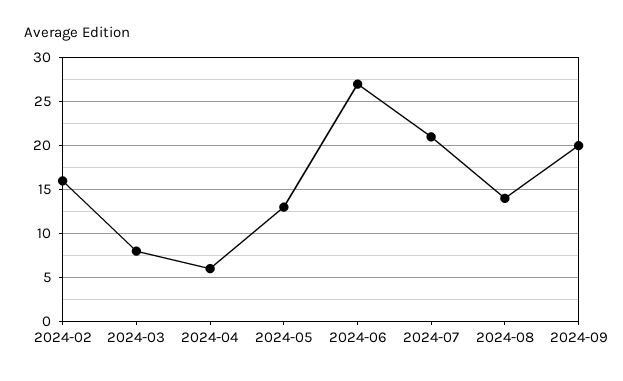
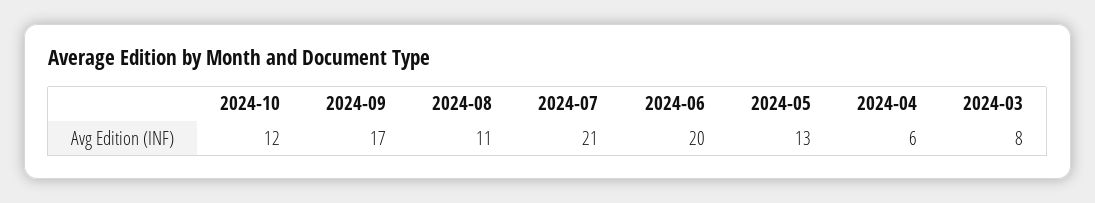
2024-02: 16 -> none
2024-06: 27 -> 20
2024-08: 14 -> 11
2024-09: 20 -> 17
2024-10: none -> 12

